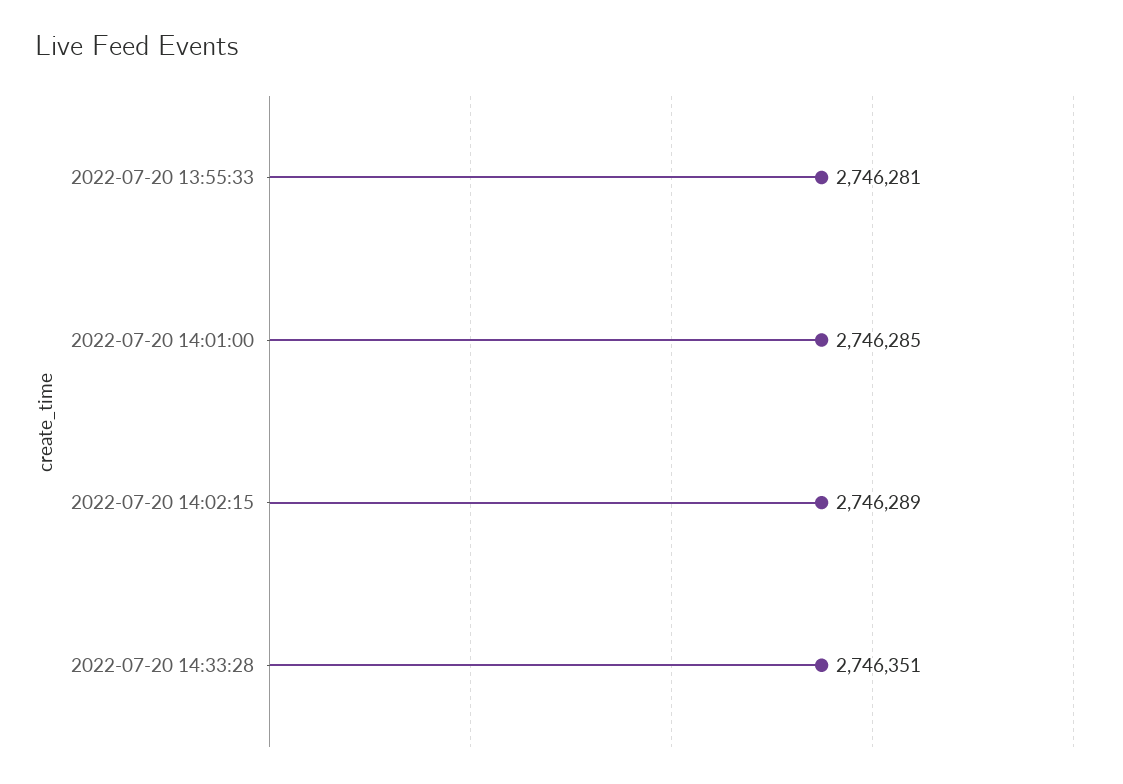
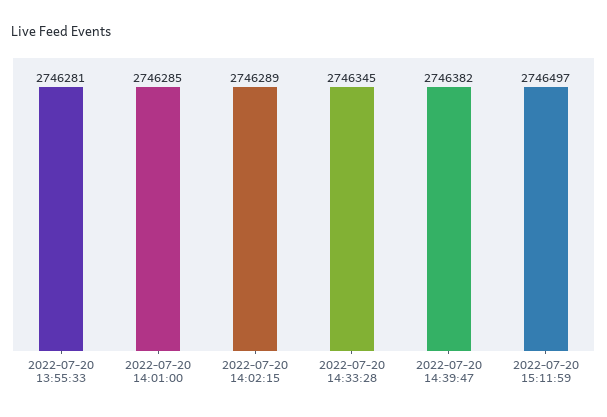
2022-07-20 14:33:28: 2746351 -> 2746345
2022-07-20 14:39:47: none -> 2746382
2022-07-20 15:11:59: none -> 2746497

